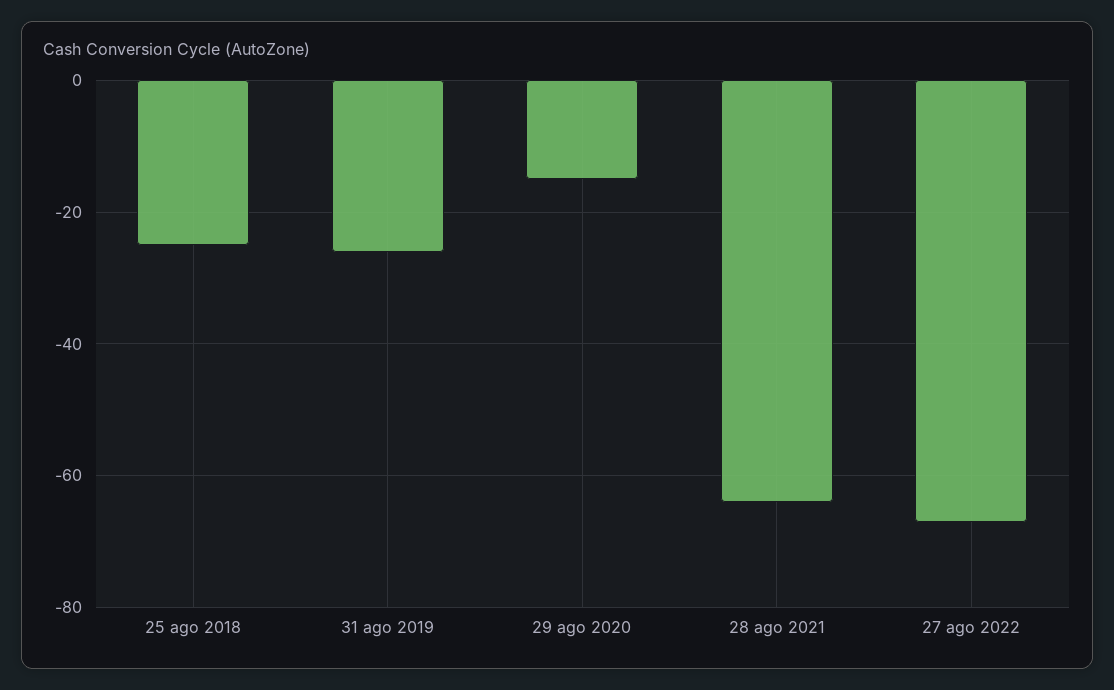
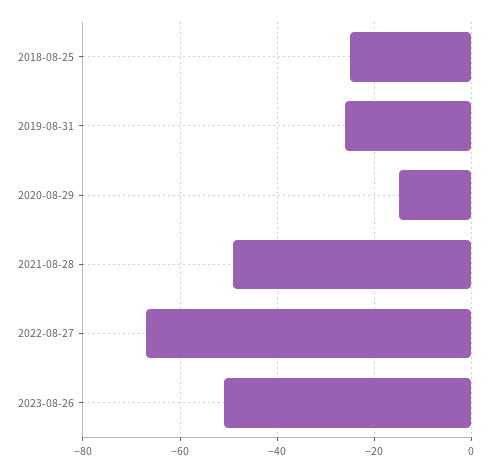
28 ago 2021: -65 -> -50
2023-08-26: none -> -50

